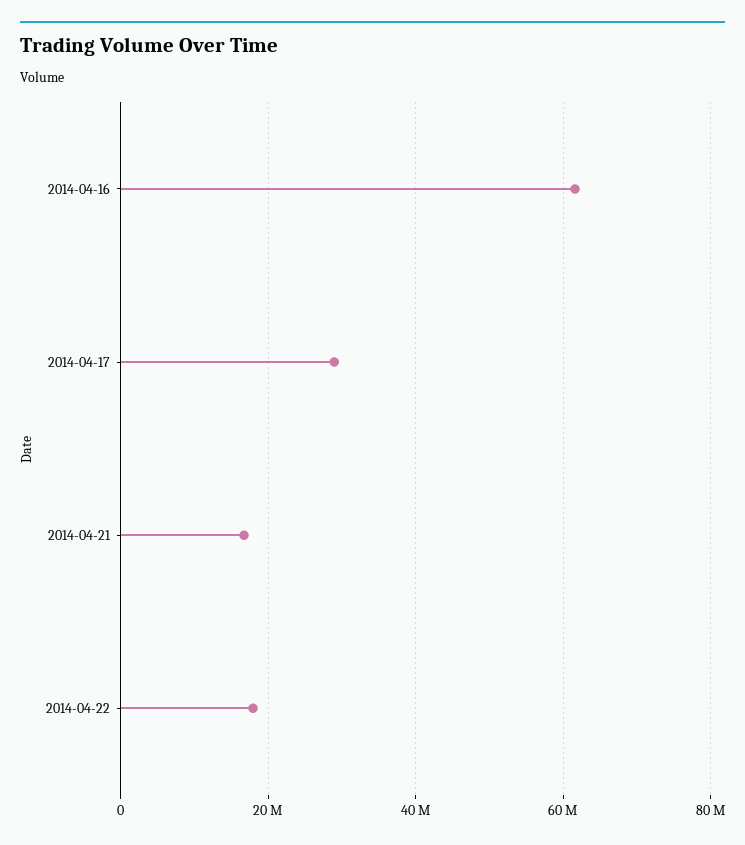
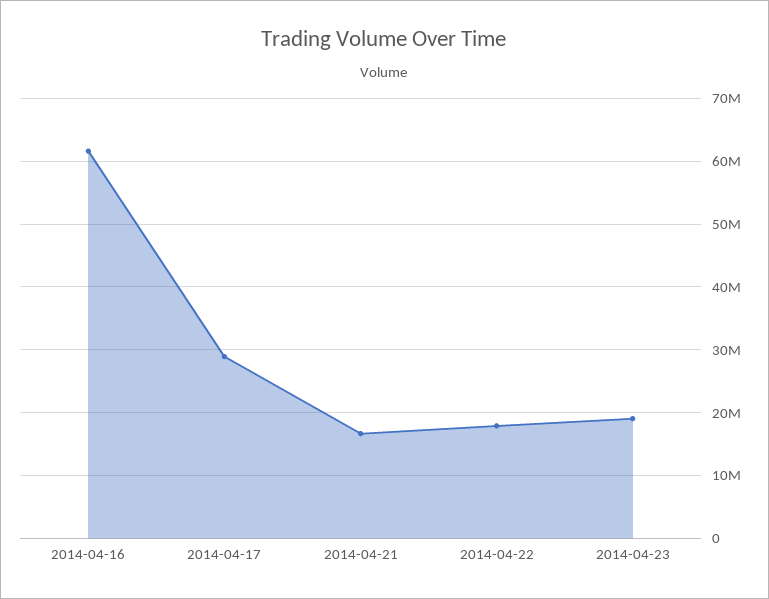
2014-04-23: none -> 19000000

